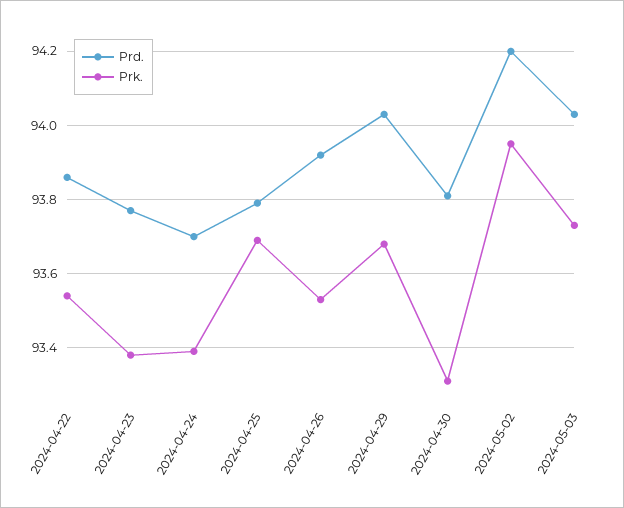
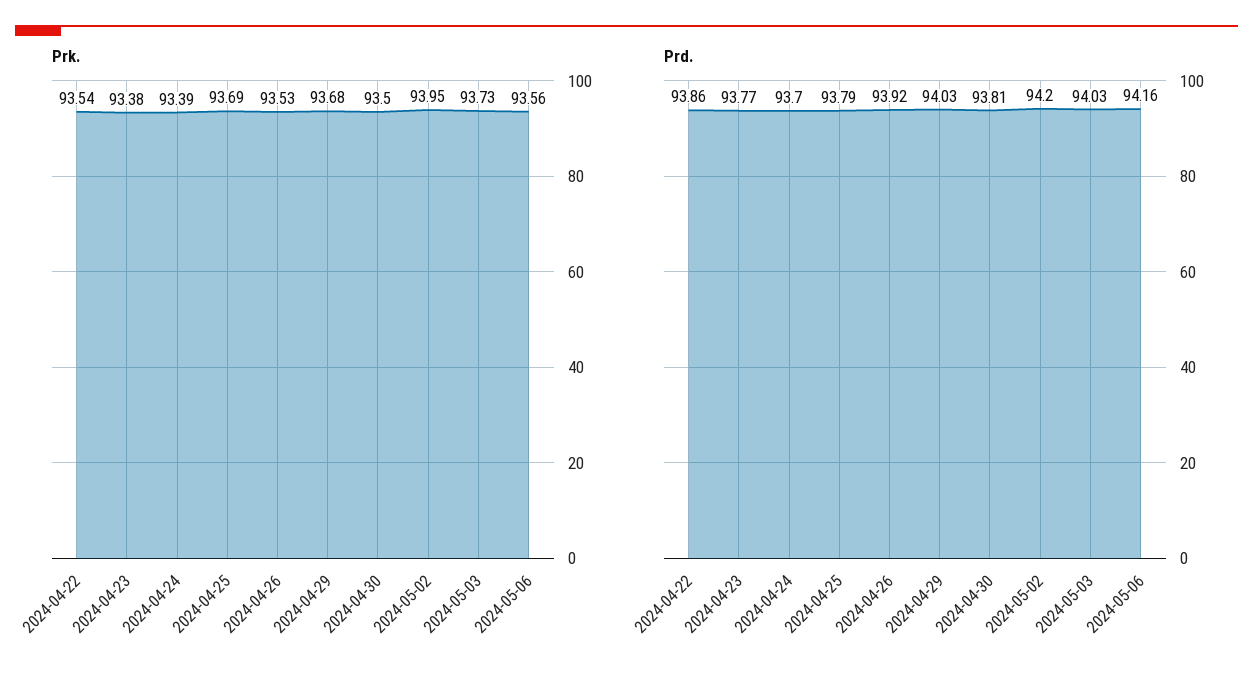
Prk., 2024-04-30: 93.3 -> 93.5
Prk., 2024-05-06: none -> 93.56
Prd., 2024-05-06: none -> 94.16

